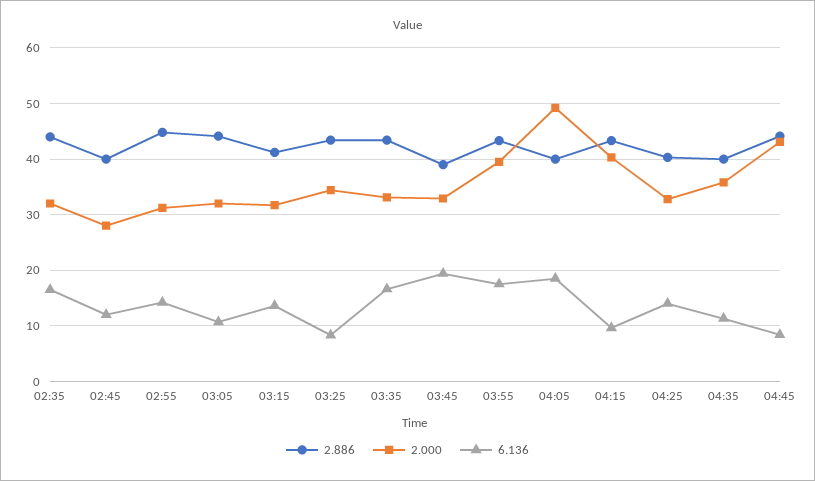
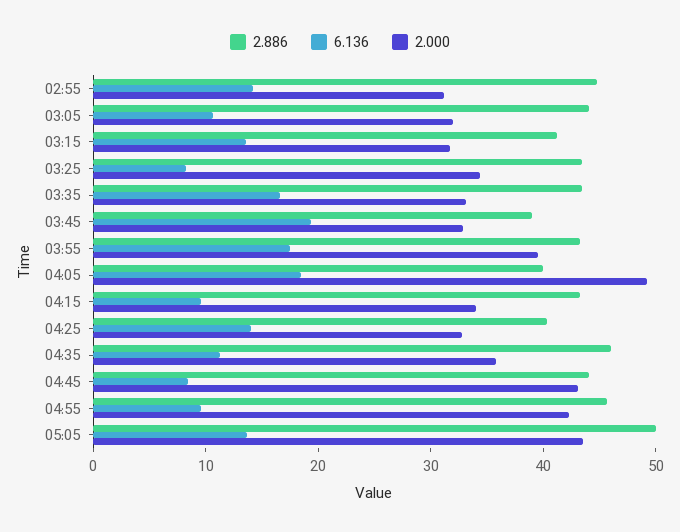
2.886, 02:35: 44 -> none
2.000, 02:35: 32 -> none
6.136, 02:35: 16 -> none
2.886, 02:45: 40 -> none
2.000, 02:45: 28 -> none
6.136, 02:45: 12 -> none
2.000, 04:15: 40 -> 34
2.886, 04:35: 40 -> 46
2.886, 04:55: none -> 46
6.136, 04:55: none -> 10
2.000, 04:55: none -> 42
2.886, 05:05: none -> 50
6.136, 05:05: none -> 14
2.000, 05:05: none -> 44

